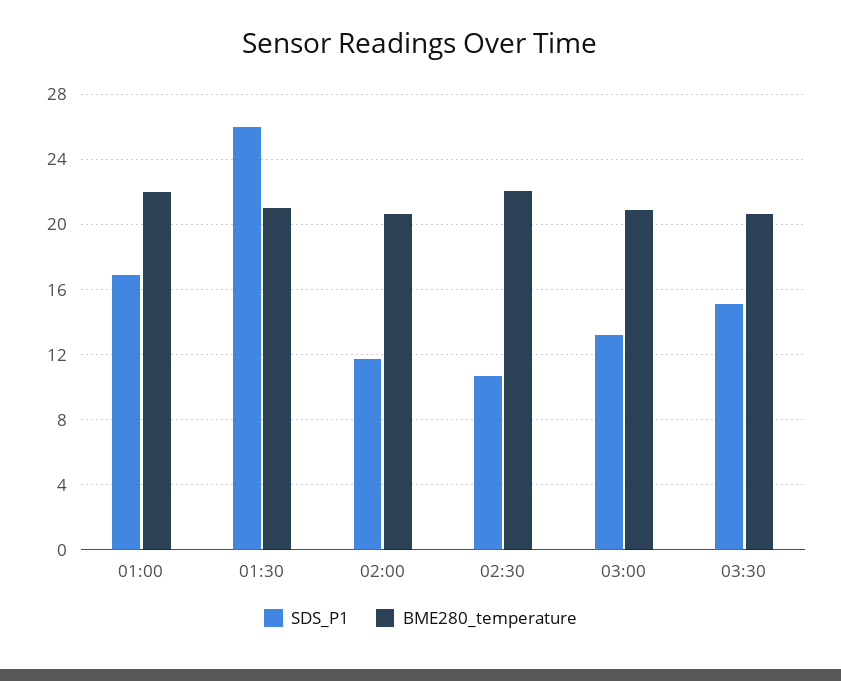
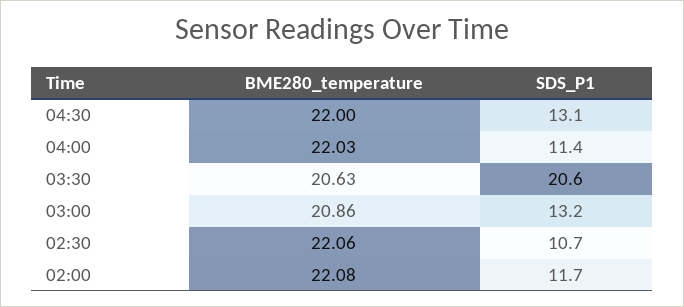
SDS_P1, 01:00: 17 -> none
BME280_temperature, 01:00: 22 -> none
SDS_P1, 01:30: 26 -> none
BME280_temperature, 01:30: 21 -> none
BME280_temperature, 02:00: 20.5 -> 22.08
SDS_P1, 03:30: 15 -> 20.6
BME280_temperature, 04:30: none -> 22
SDS_P1, 04:30: none -> 13.1
BME280_temperature, 04:00: none -> 22.03
SDS_P1, 04:00: none -> 11.4

